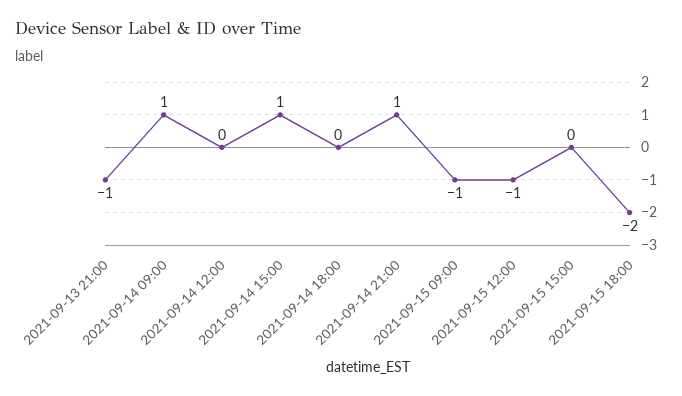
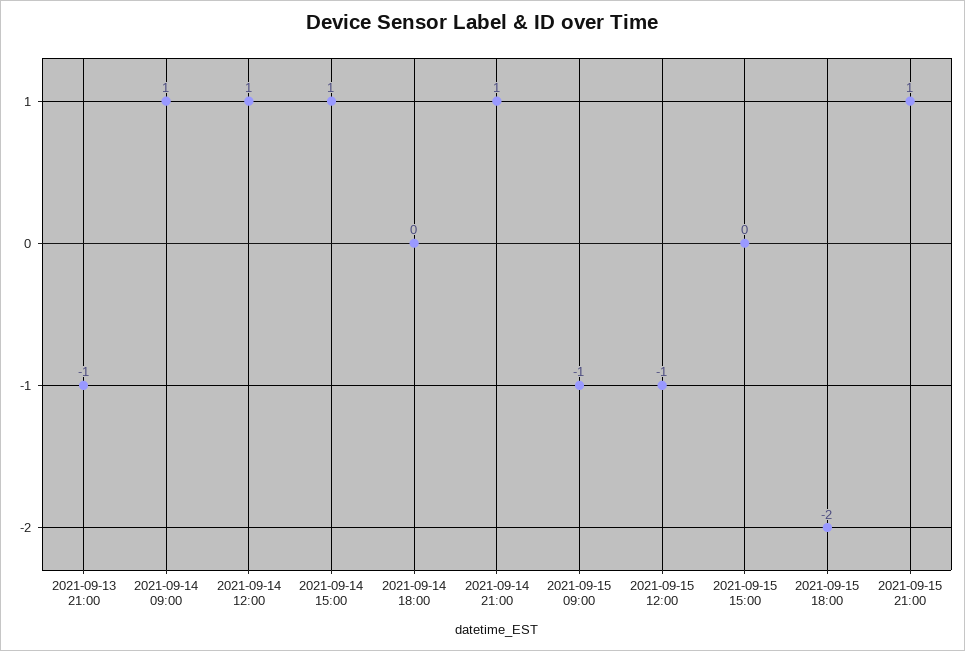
2021-09-14 12:00: 0 -> 1
2021-09-15 21:00: none -> 1

